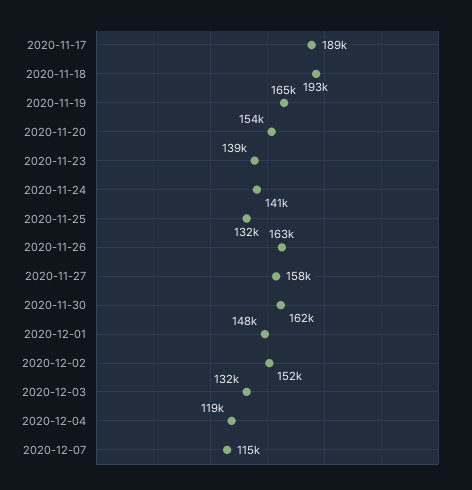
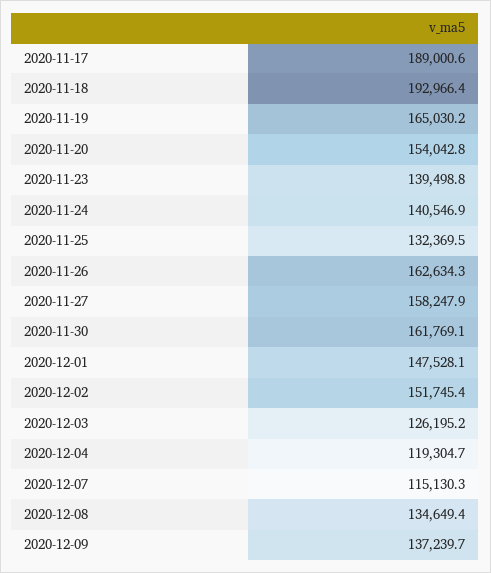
2020-12-03: 132000 -> 126195.2
2020-12-08: none -> 134649.4
2020-12-09: none -> 137239.7

